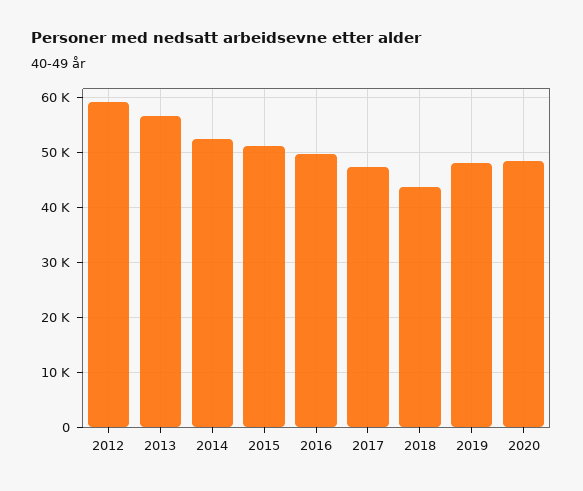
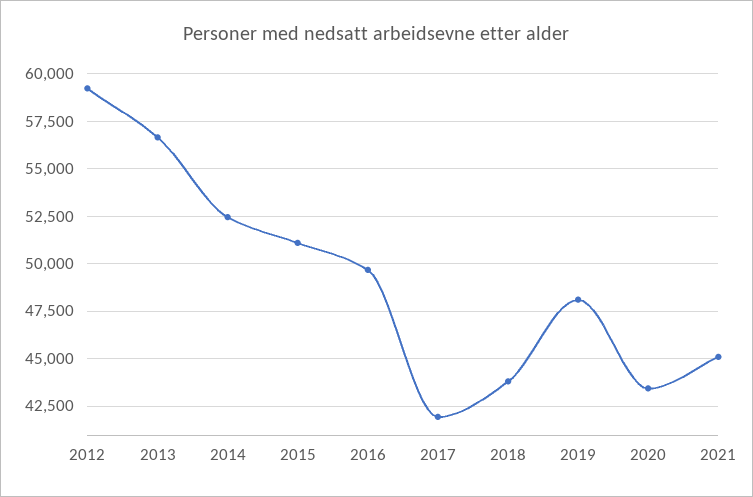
2017: 48000 -> 42000
2020: 48000 -> 43500
2021: none -> 45000

